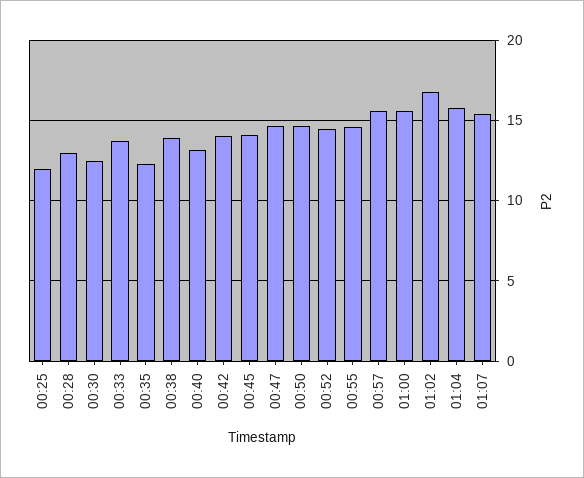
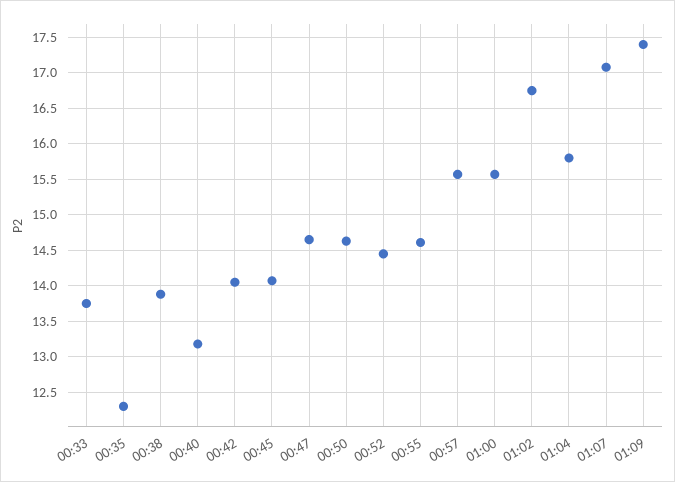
00:25: 12 -> none
00:28: 13 -> none
00:30: 12.5 -> none
01:07: 15.5 -> 17.1
01:09: none -> 17.4

